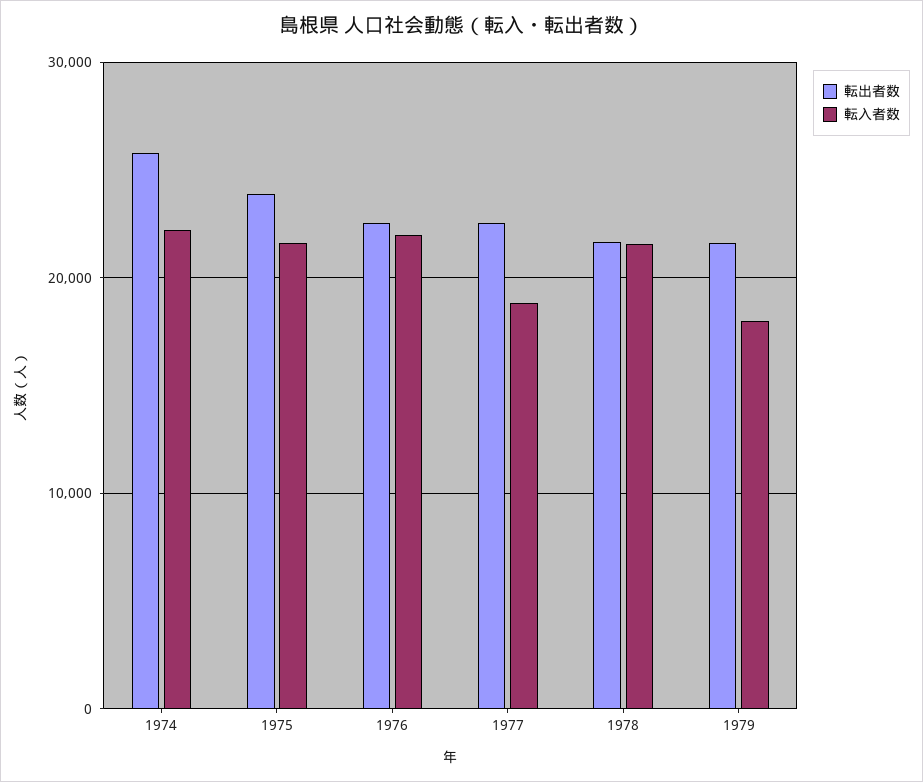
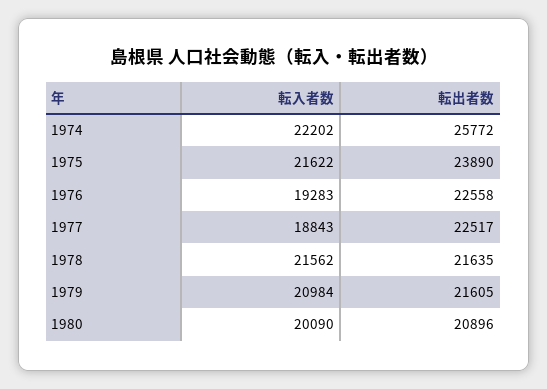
転入者数, 1976: 22000 -> 19283
転入者数, 1979: 18000 -> 20984
転入者数, 1980: none -> 20090
転出者数, 1980: none -> 20896

